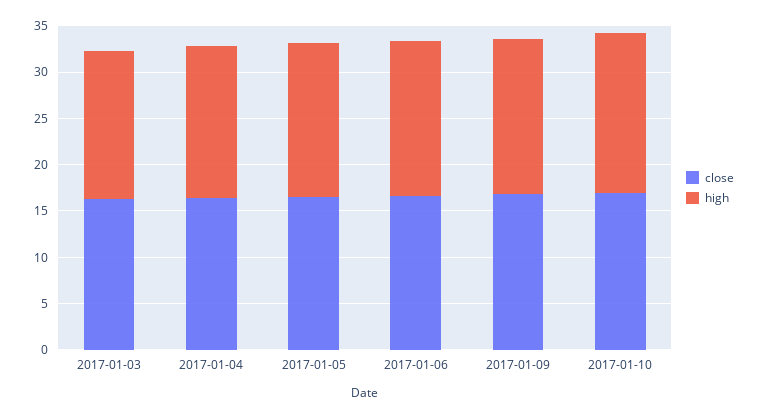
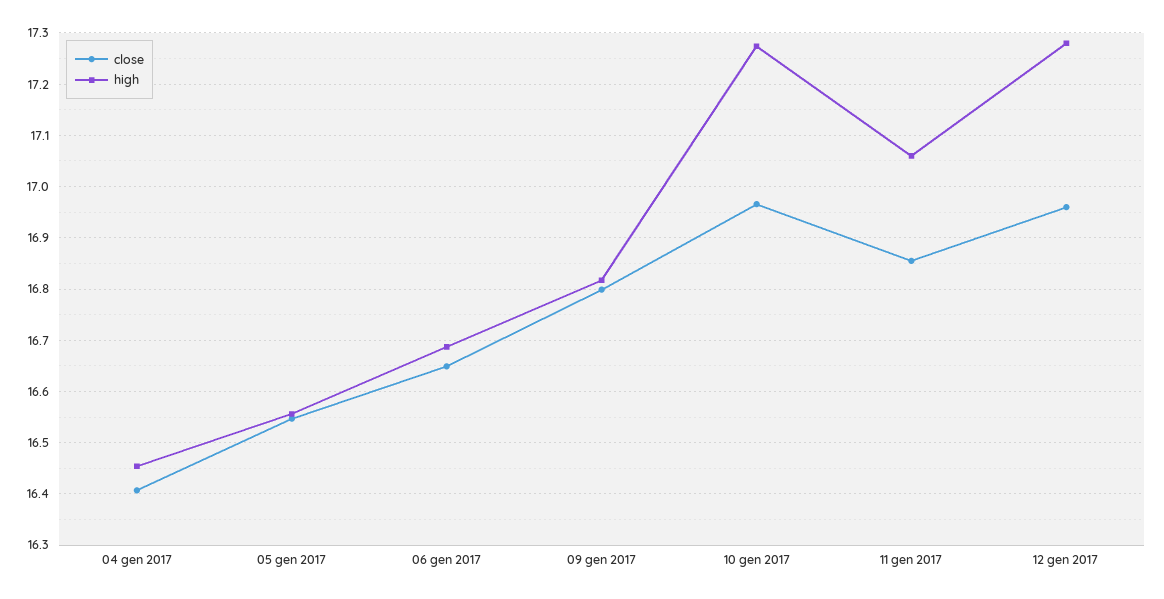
close, 2017-01-03: 16 -> none
high, 2017-01-03: 16 -> none
close, 11 gen 2017: none -> 16.86
high, 11 gen 2017: none -> 17.06
close, 12 gen 2017: none -> 16.96
high, 12 gen 2017: none -> 17.28

